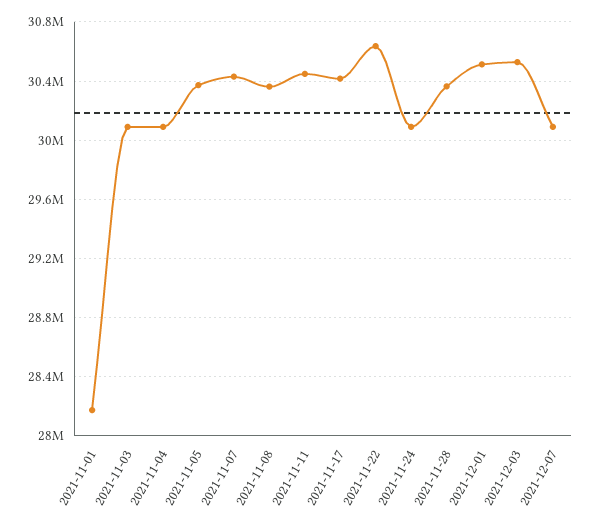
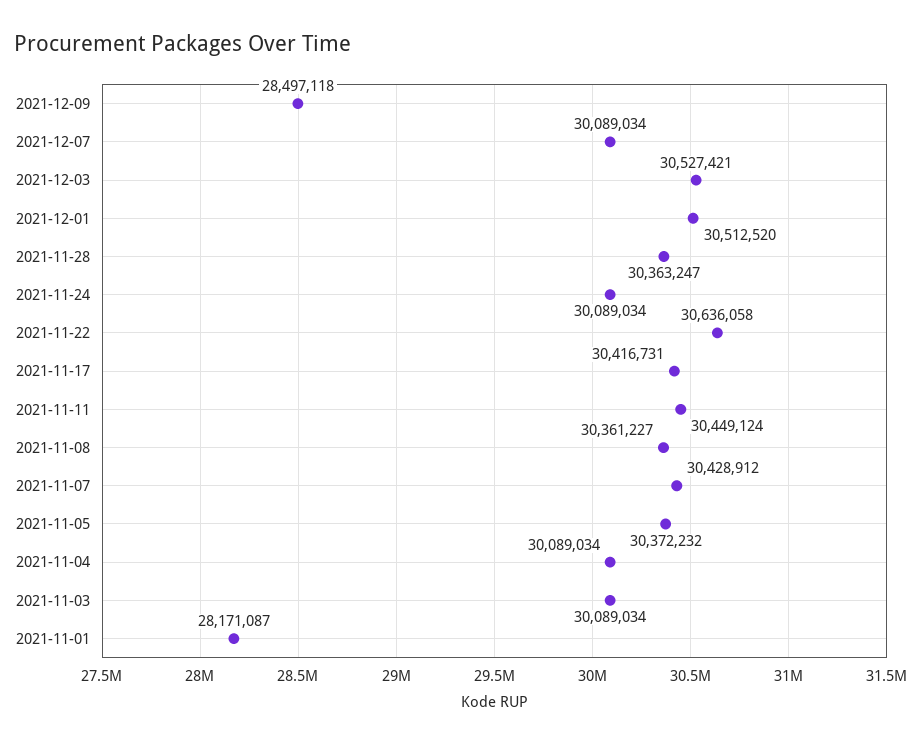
2021-12-09: none -> 28497118

